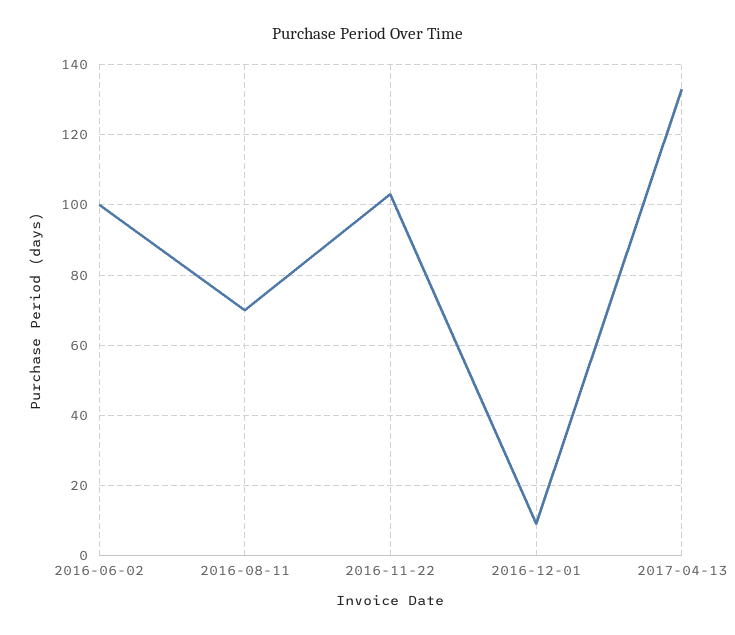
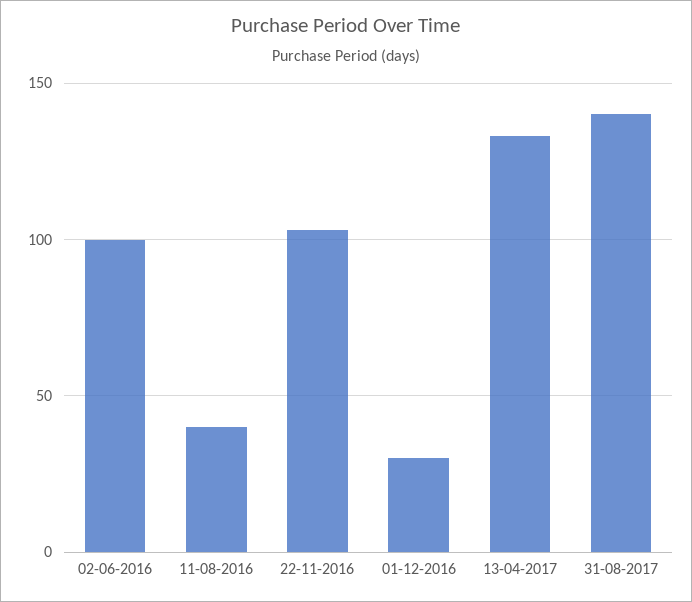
2016-08-11: 70 -> 40
2016-12-01: 10 -> 30
31-08-2017: none -> 140

